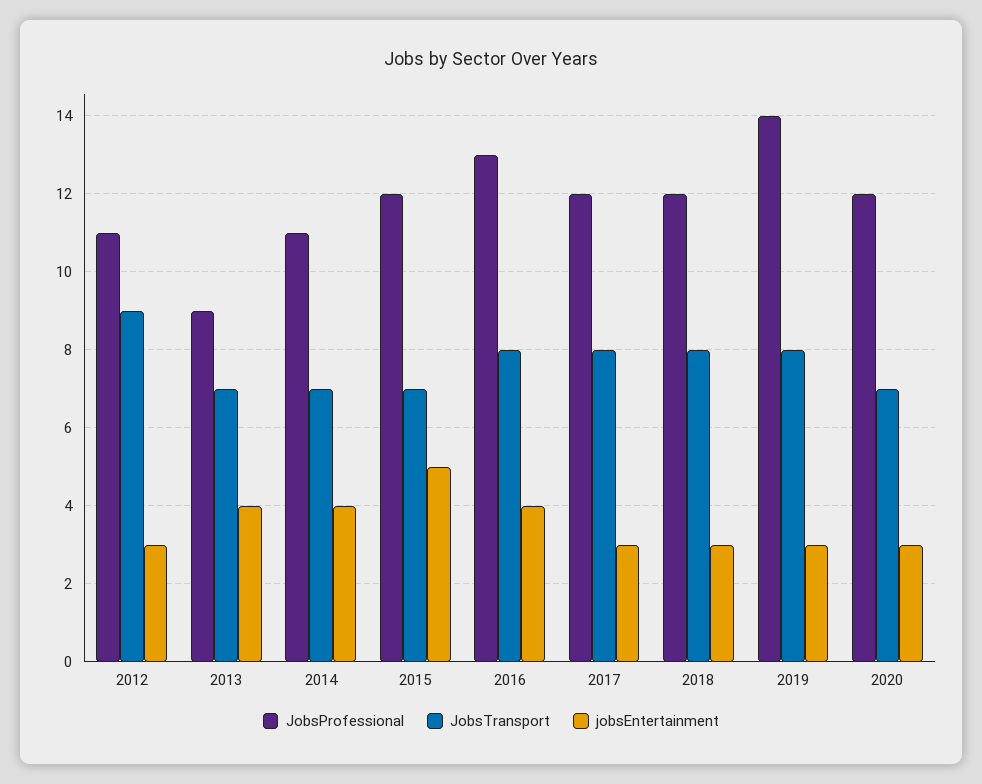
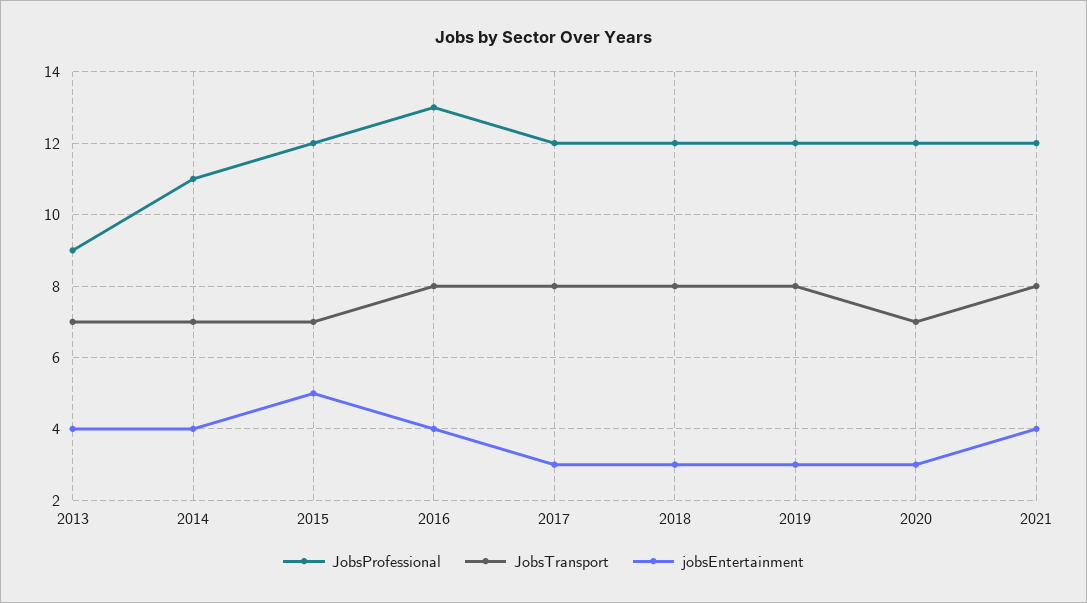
JobsProfessional, 2012: 11 -> none
JobsTransport, 2012: 9 -> none
jobsEntertainment, 2012: 3 -> none
JobsProfessional, 2019: 14 -> 12
JobsProfessional, 2021: none -> 12
JobsTransport, 2021: none -> 8
jobsEntertainment, 2021: none -> 4

